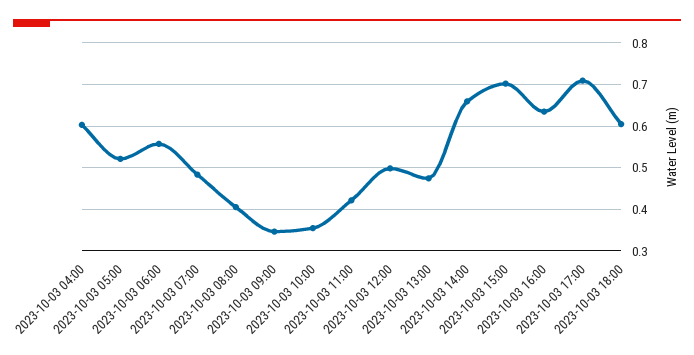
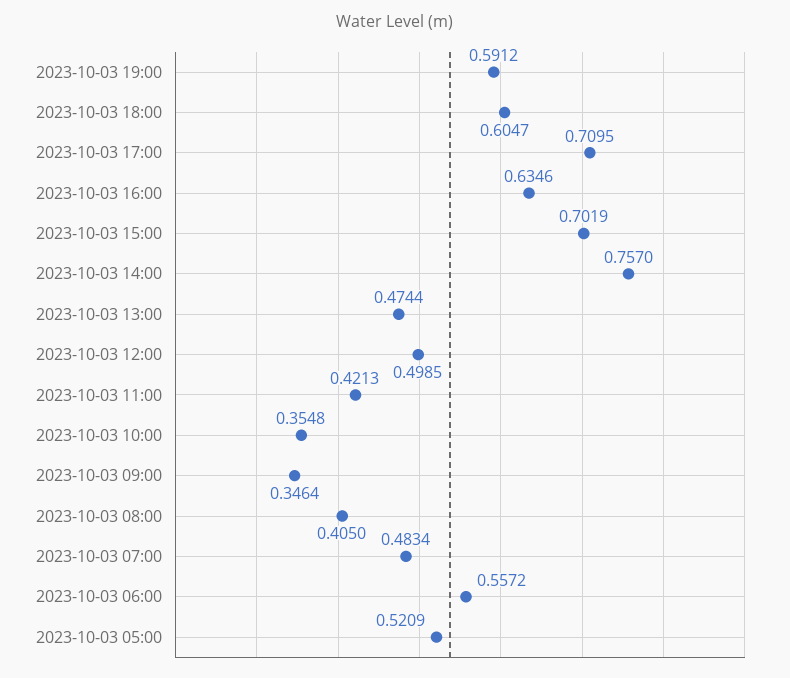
2023-10-03 04:00: 0.6 -> none
2023-10-03 14:00: 0.66 -> 0.757
2023-10-03 19:00: none -> 0.5912

